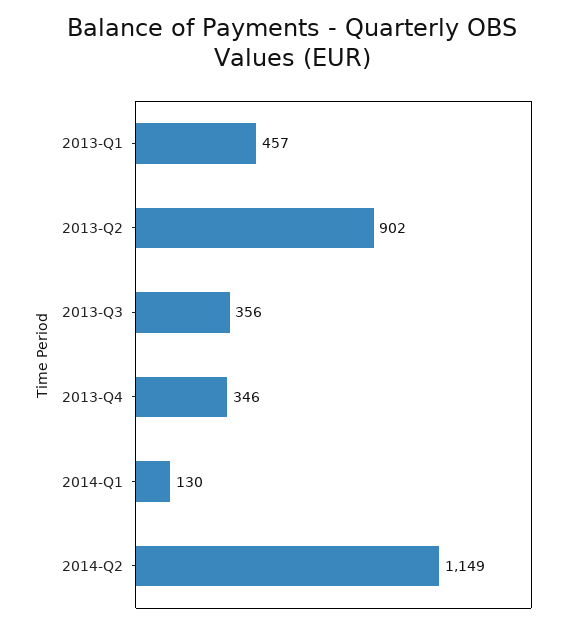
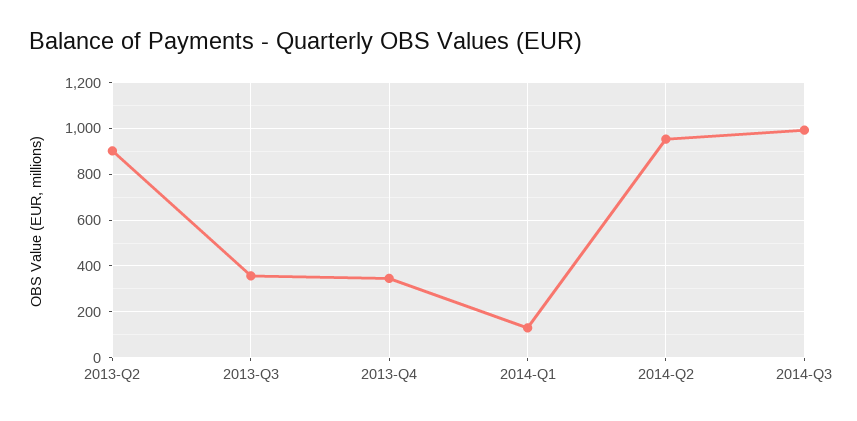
2013-Q1: 457 -> none
2014-Q2: 1149 -> 950
2014-Q3: none -> 1000

